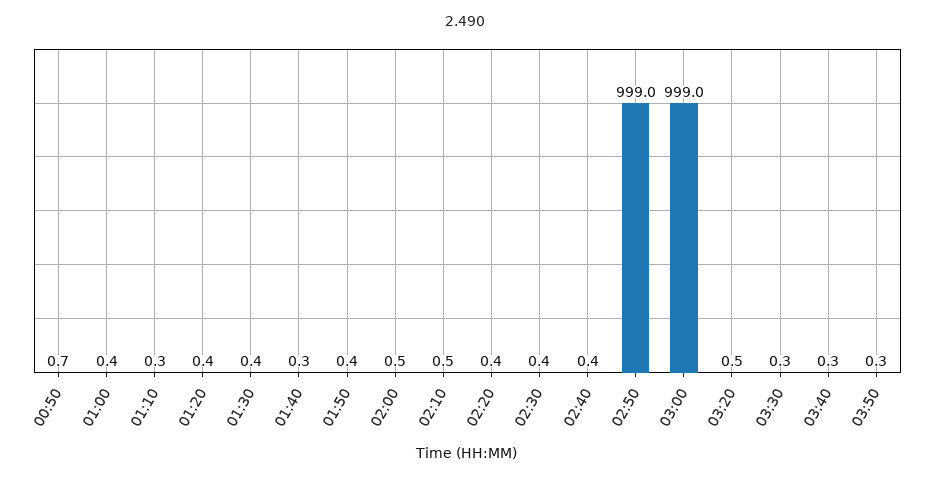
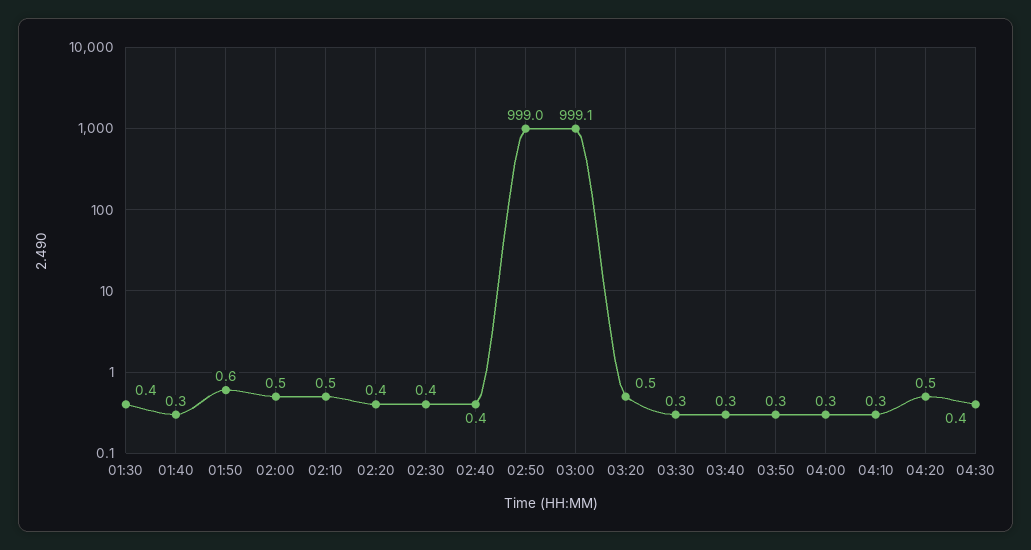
00:50: 0.7 -> none
01:00: 0.4 -> none
01:10: 0.3 -> none
01:20: 0.4 -> none
01:50: 0.4 -> 0.6
03:00: 999 -> 999.1
04:00: none -> 0.3
04:10: none -> 0.3
04:20: none -> 0.5
04:30: none -> 0.4

